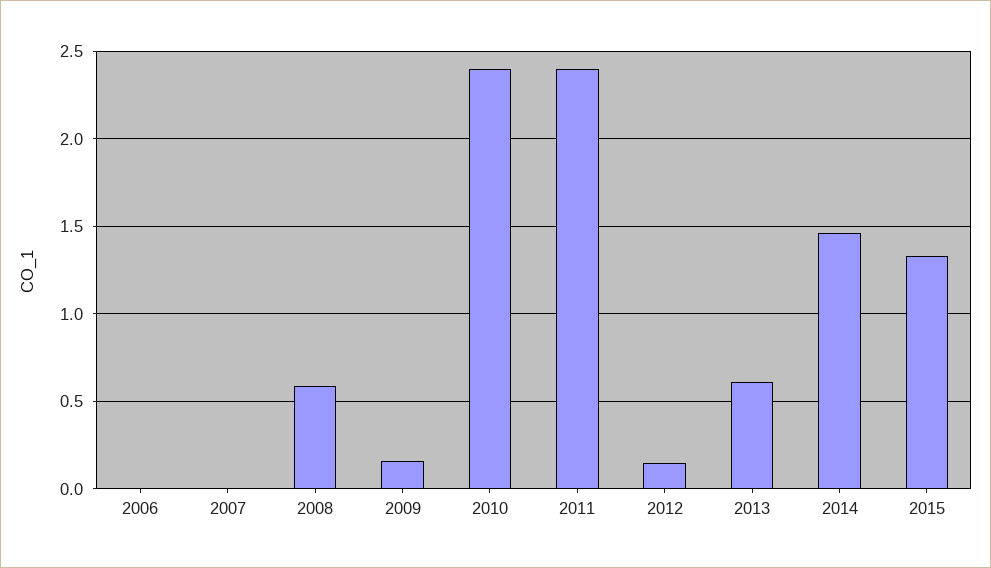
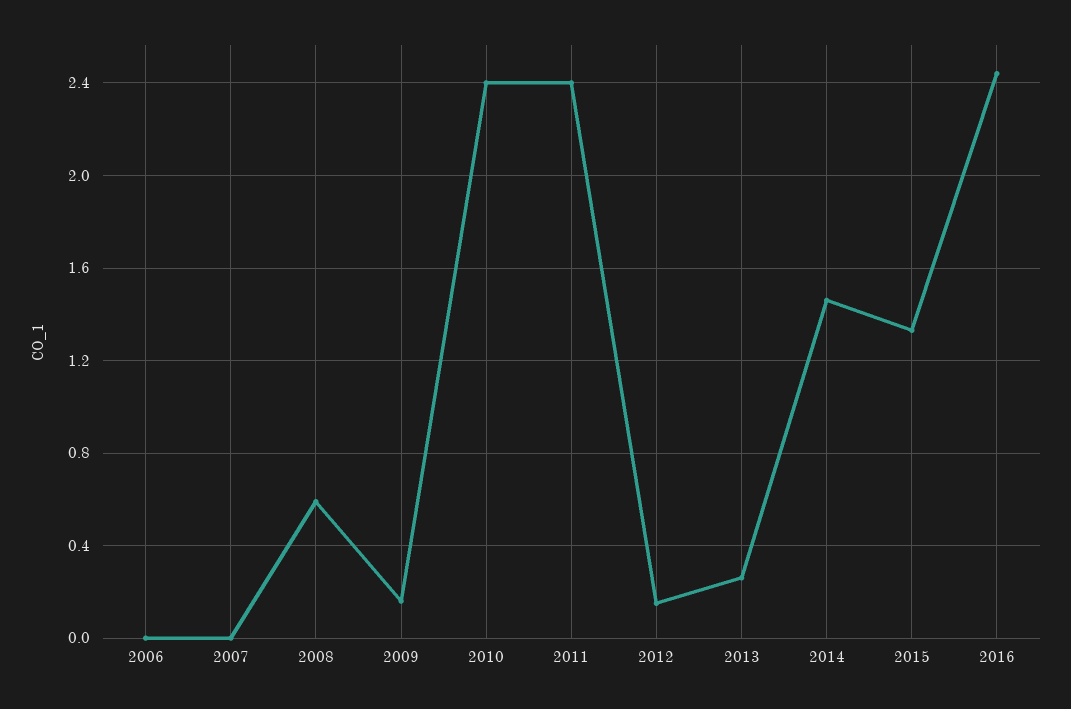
2013: 0.6 -> 0.25
2016: none -> 2.45

